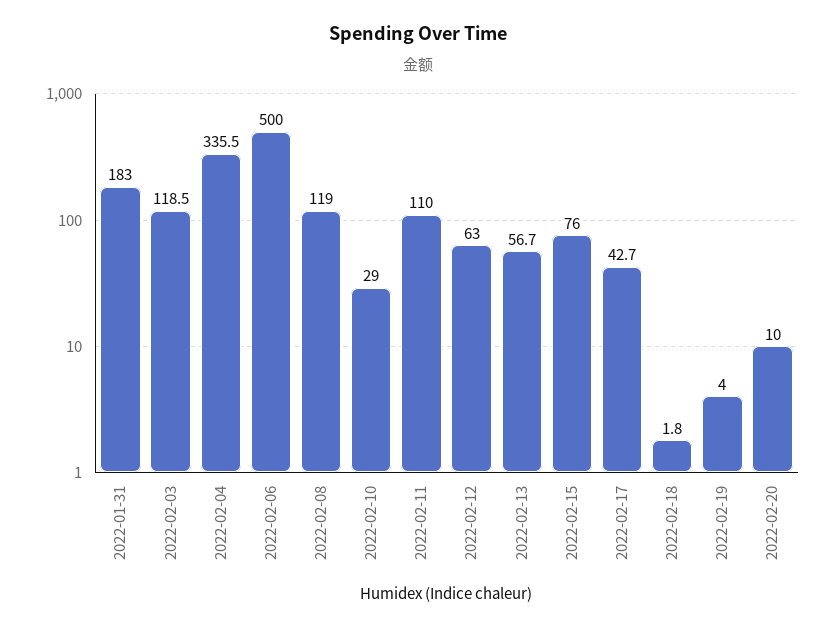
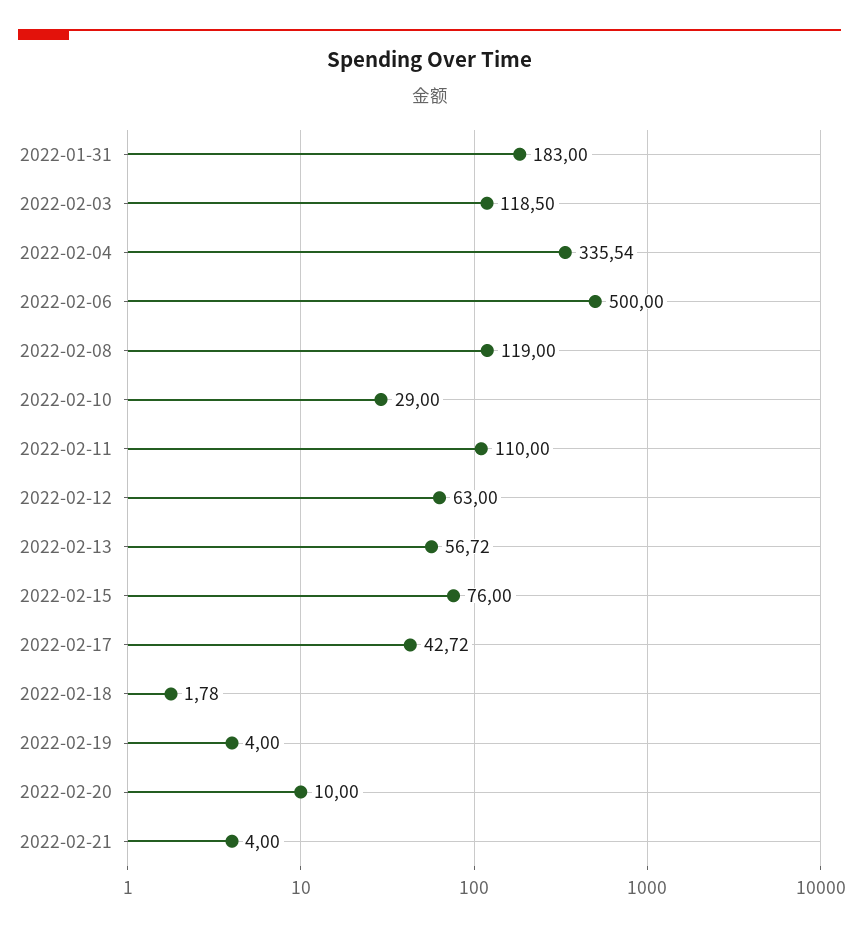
2022-02-21: none -> 4

